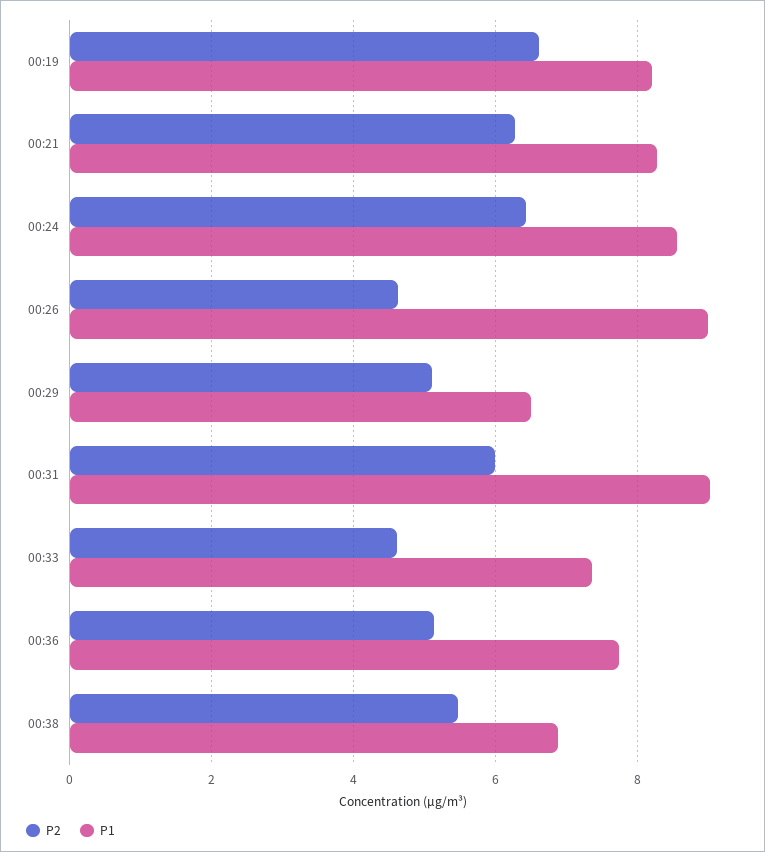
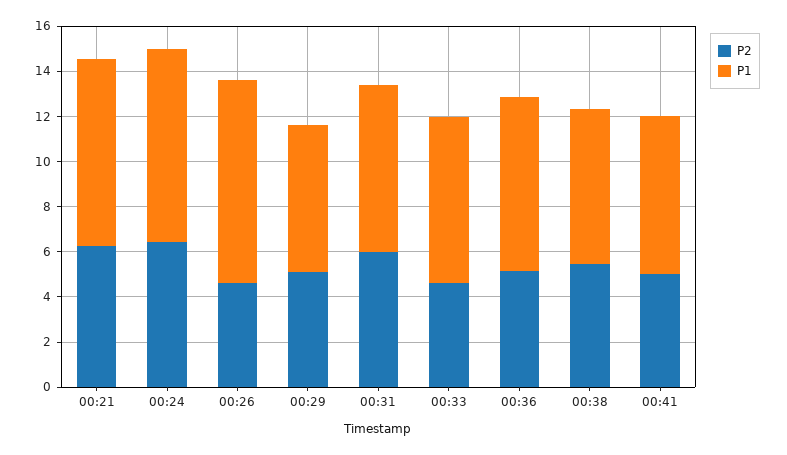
P2, 00:19: 6.6 -> none
P1, 00:19: 8.2 -> none
P1, 00:31: 9 -> 7.5
P2, 00:41: none -> 5
P1, 00:41: none -> 7

